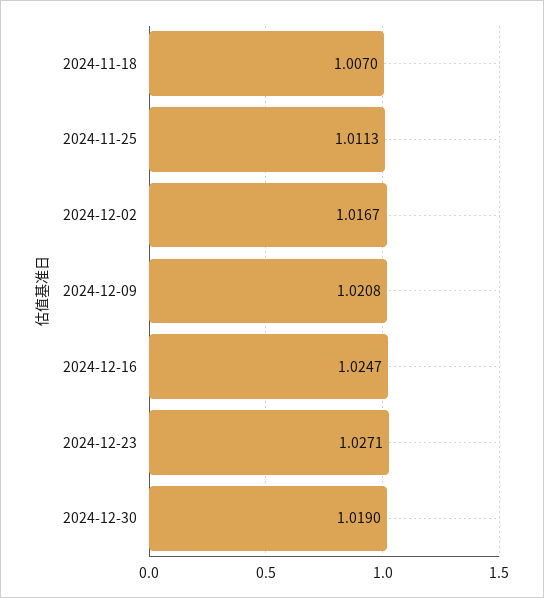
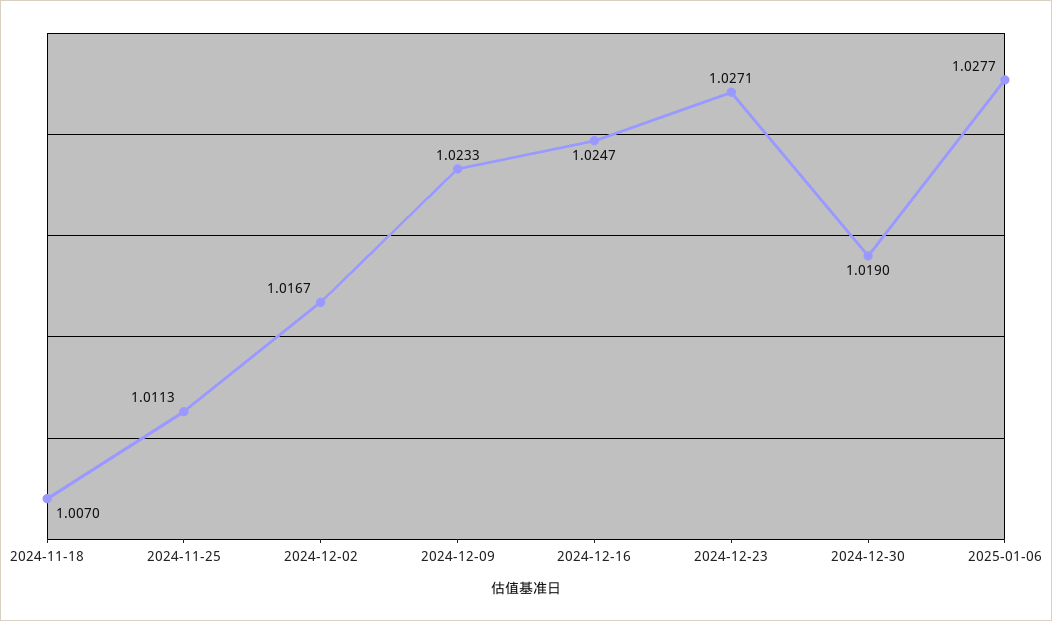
2024-12-09: 1.0208 -> 1.0233
2025-01-06: none -> 1.0277

